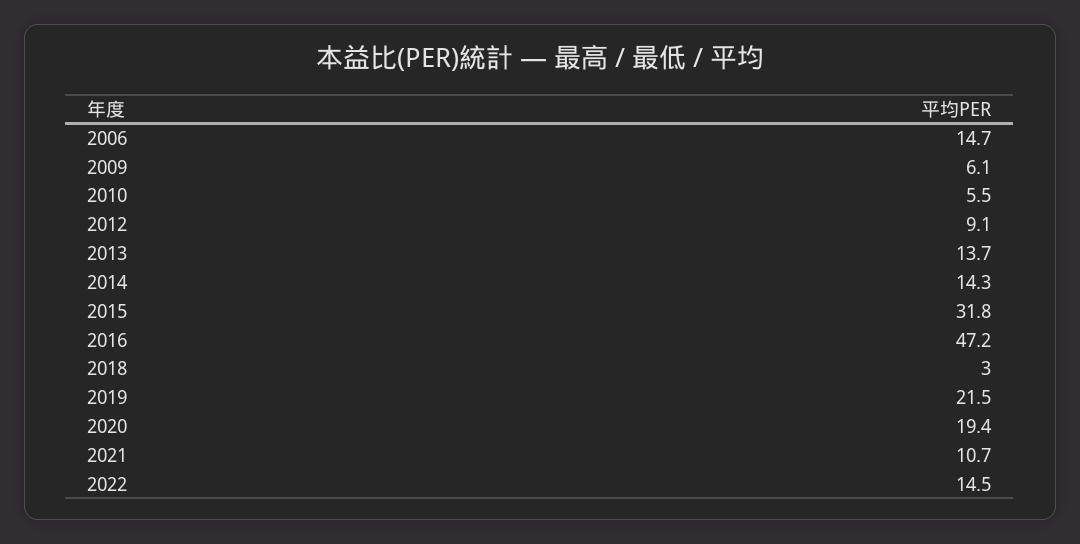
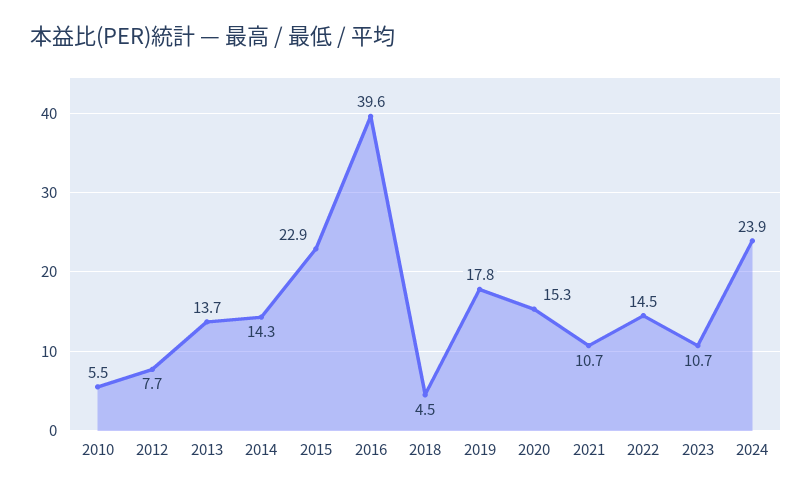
2006: 14.7 -> none
2009: 6.1 -> none
2012: 9.1 -> 7.7
2015: 31.8 -> 22.9
2016: 47.2 -> 39.6
2018: 3 -> 4.5
2019: 21.5 -> 17.8
2020: 19.4 -> 15.3
2023: none -> 10.7
2024: none -> 23.9

